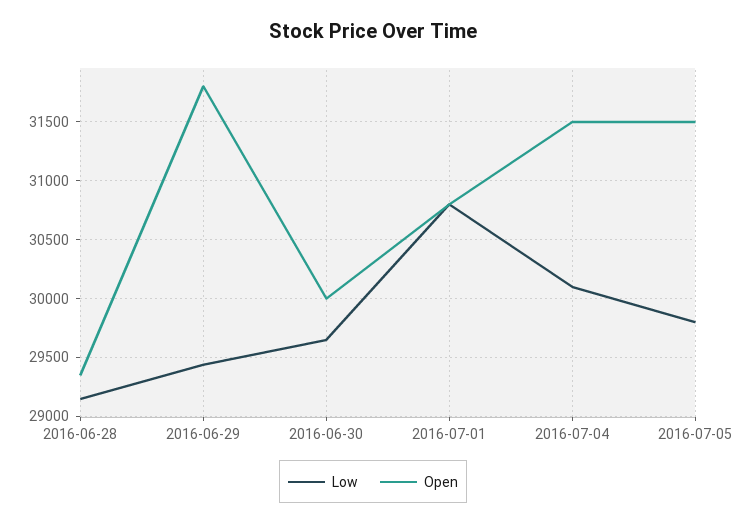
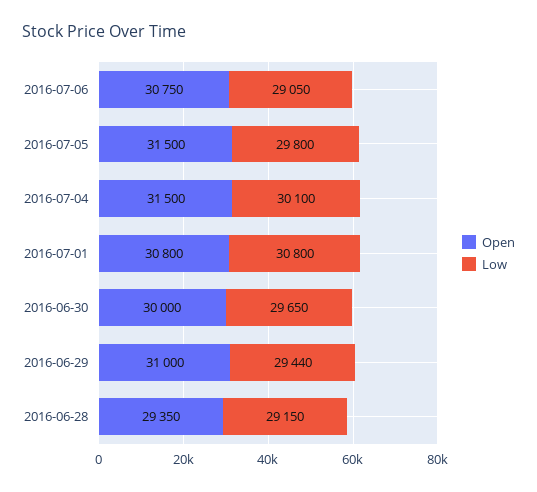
Open, 2016-06-29: 31800 -> 31000
Open, 2016-07-06: none -> 30750
Low, 2016-07-06: none -> 29050

